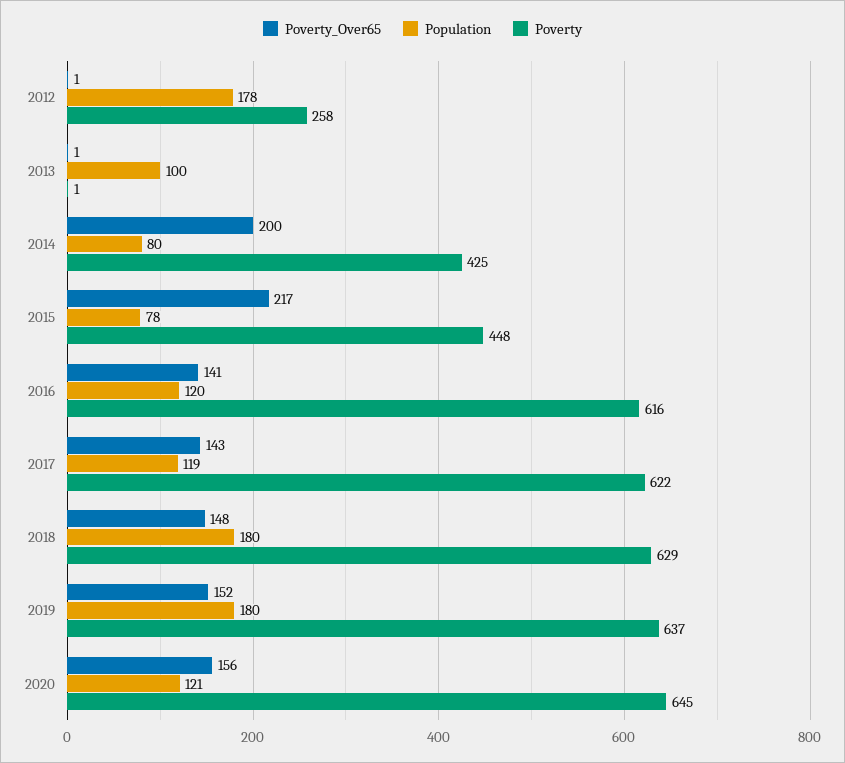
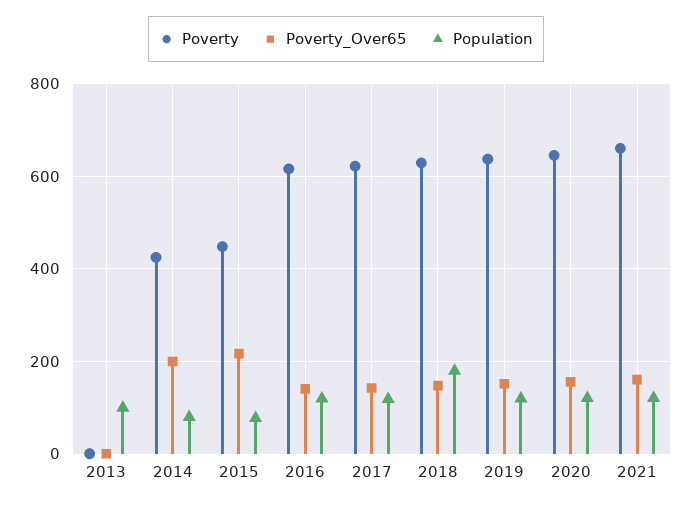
Poverty_Over65, 2012: 1 -> none
Population, 2012: 178 -> none
Poverty, 2012: 258 -> none
Population, 2019: 180 -> 120
Poverty, 2021: none -> 660
Poverty_Over65, 2021: none -> 160
Population, 2021: none -> 120

